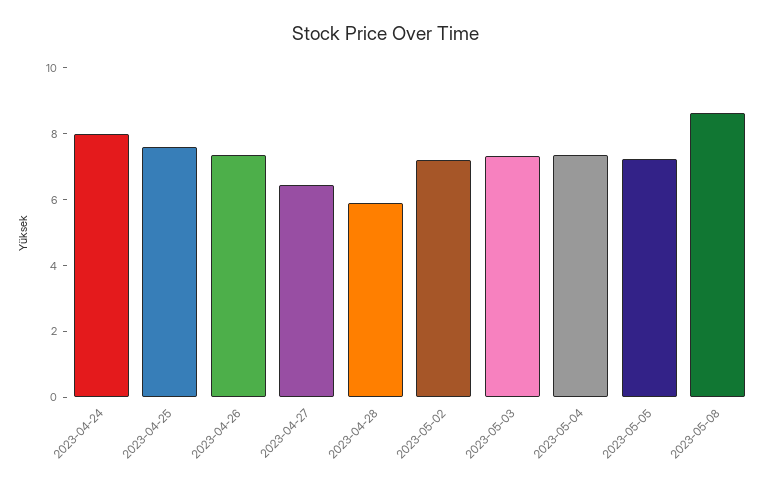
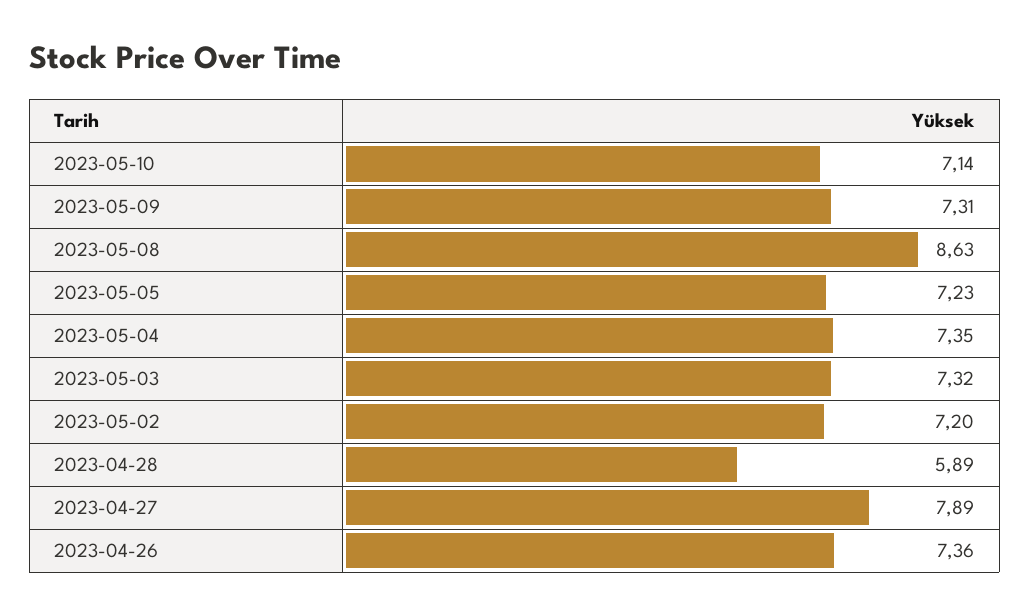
2023-04-24: 8 -> none
2023-04-25: 7.5 -> none
2023-04-27: 6.5 -> 7.89
2023-05-10: none -> 7.14
2023-05-09: none -> 7.31

